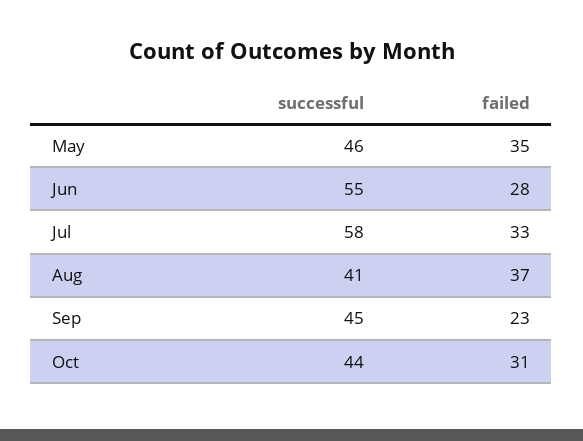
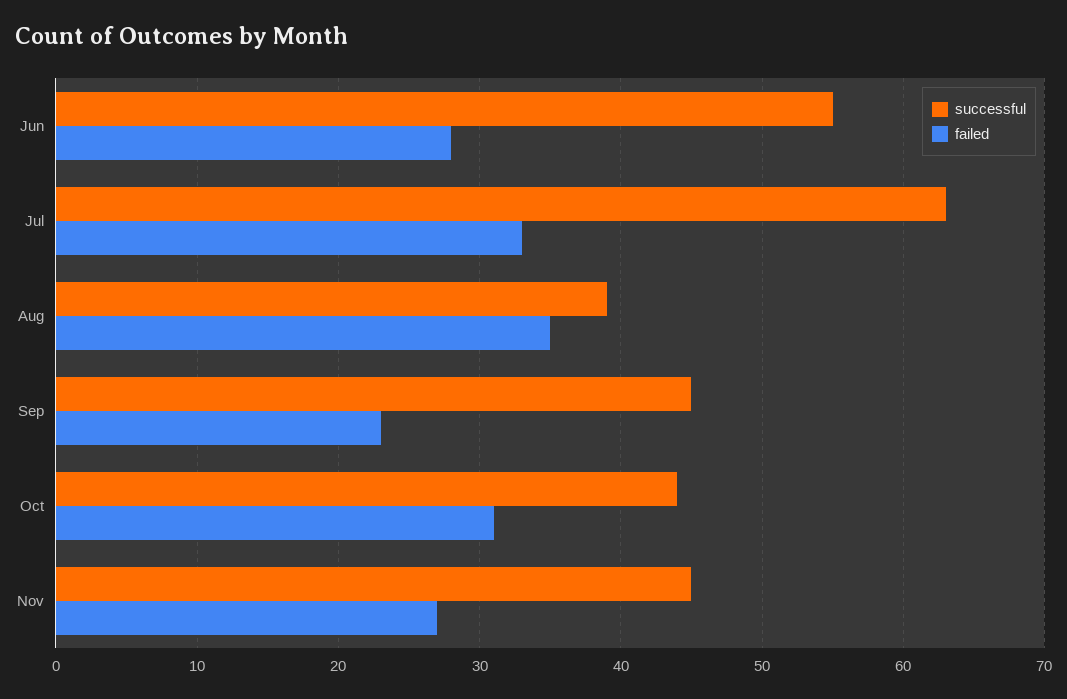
successful, May: 46 -> none
failed, May: 35 -> none
successful, Jul: 58 -> 63
successful, Aug: 41 -> 39
failed, Aug: 37 -> 35
successful, Nov: none -> 45
failed, Nov: none -> 27

